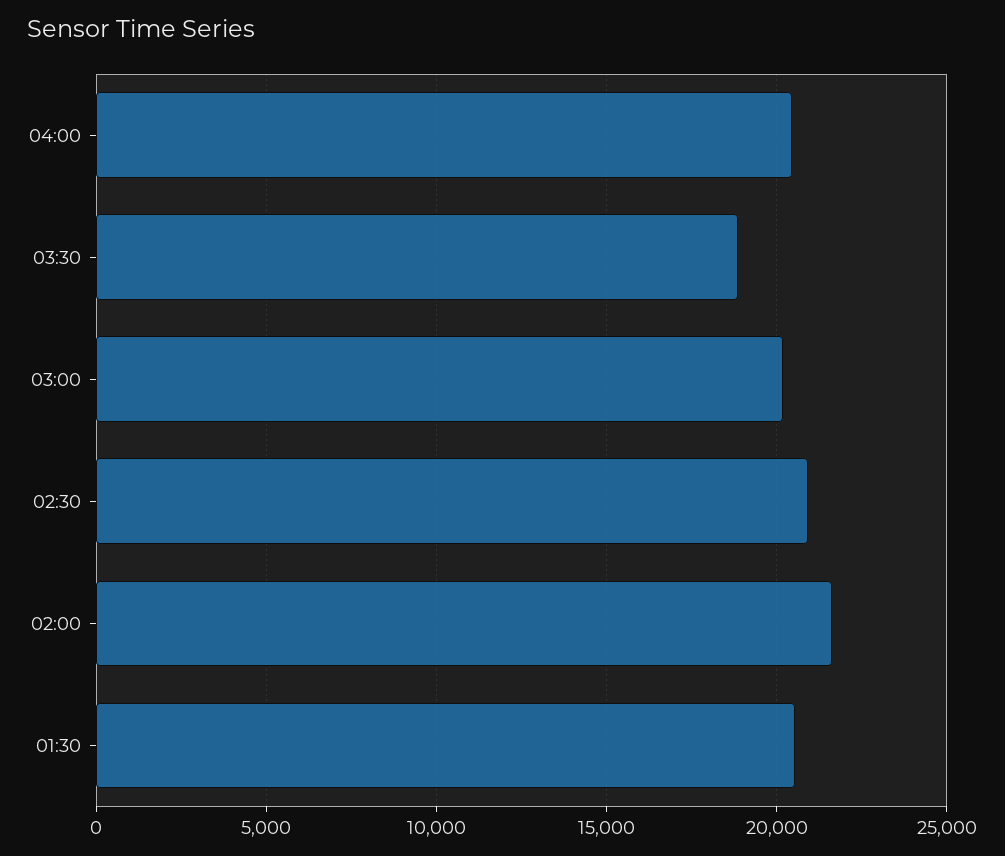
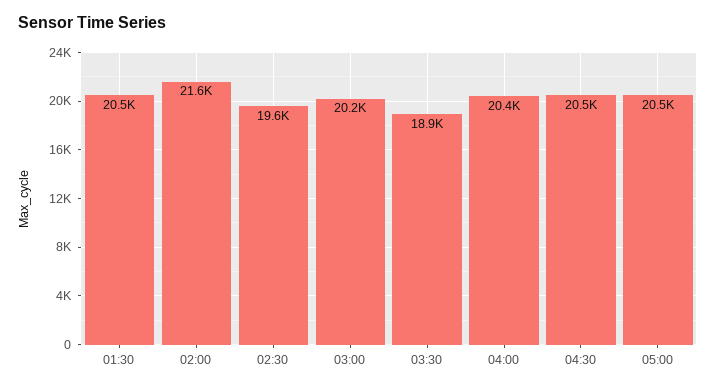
02:30: 21000 -> 19600
04:30: none -> 20500
05:00: none -> 20500

